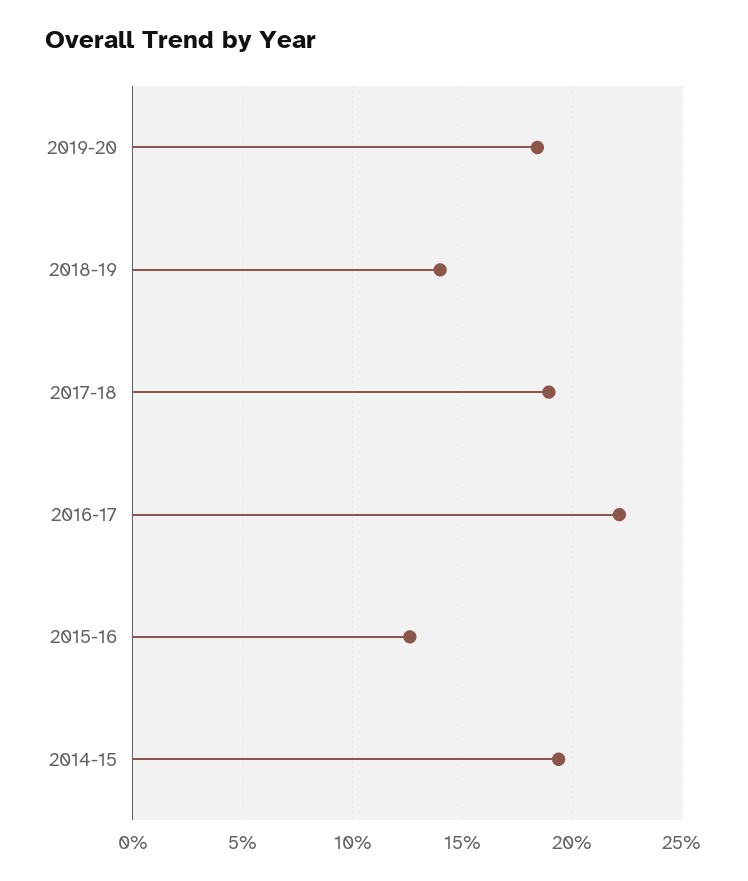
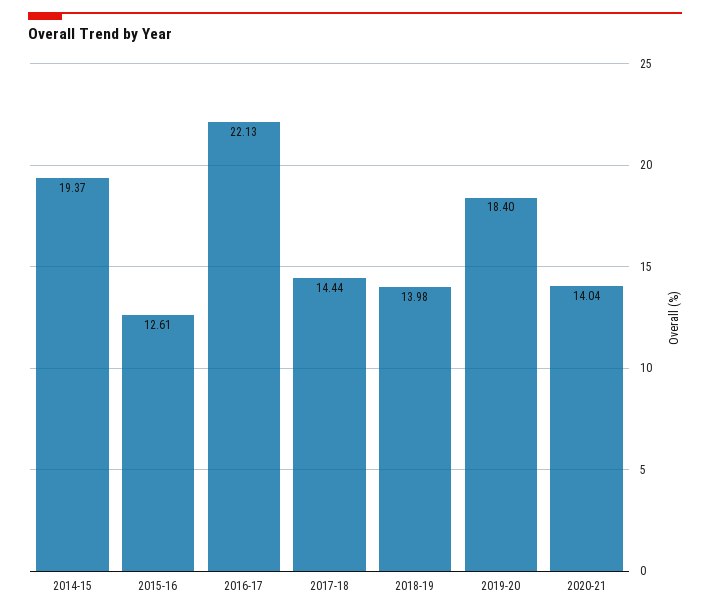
2017-18: 19 -> 14.44
2020-21: none -> 14.04

